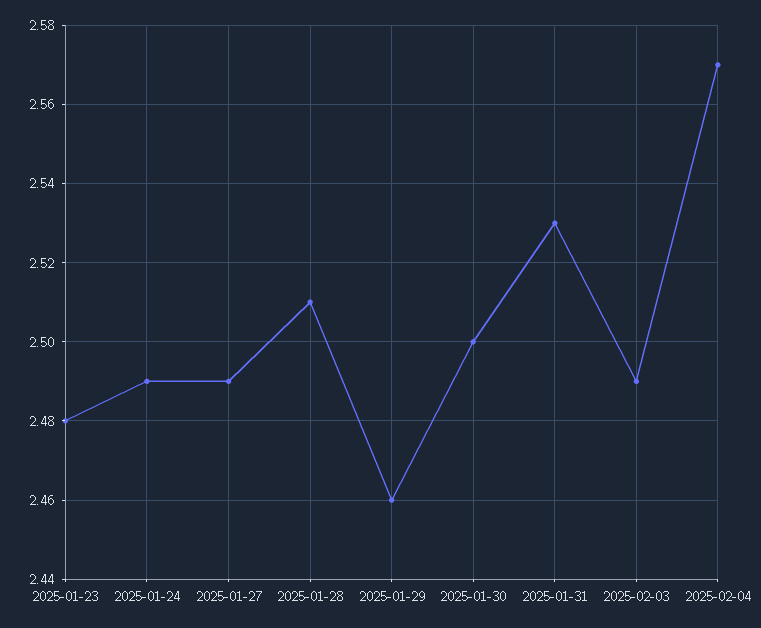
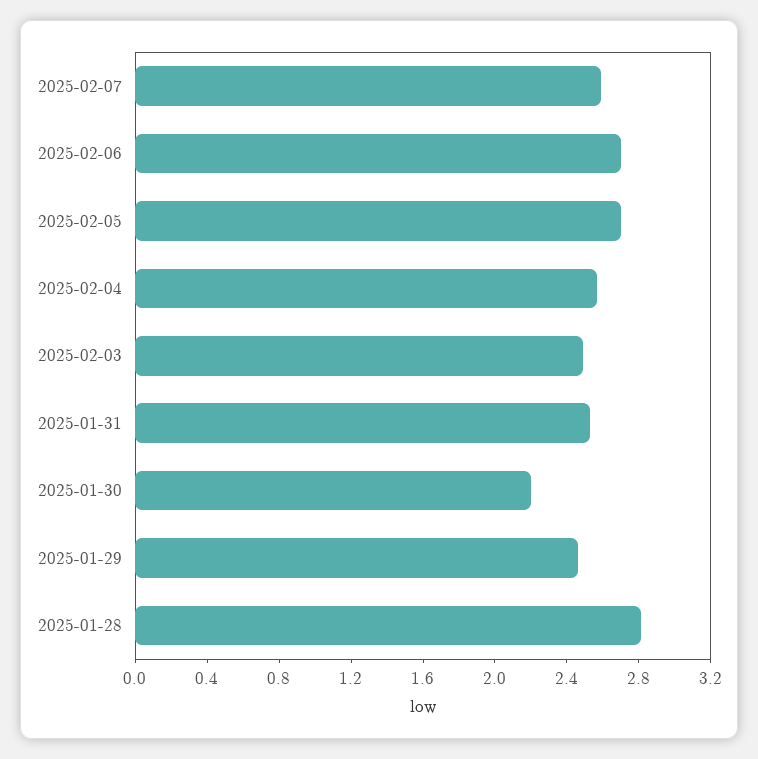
2025-01-23: 2.48 -> none
2025-01-24: 2.49 -> none
2025-01-27: 2.49 -> none
2025-01-28: 2.51 -> 2.8
2025-01-30: 2.5 -> 2.2
2025-02-07: none -> 2.6
2025-02-06: none -> 2.7
2025-02-05: none -> 2.7

